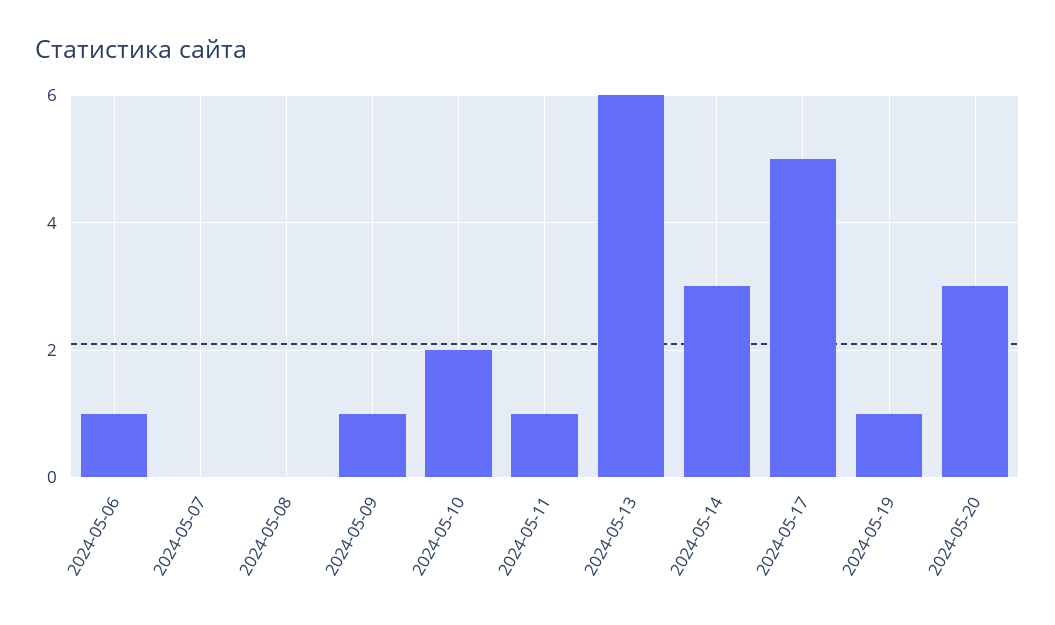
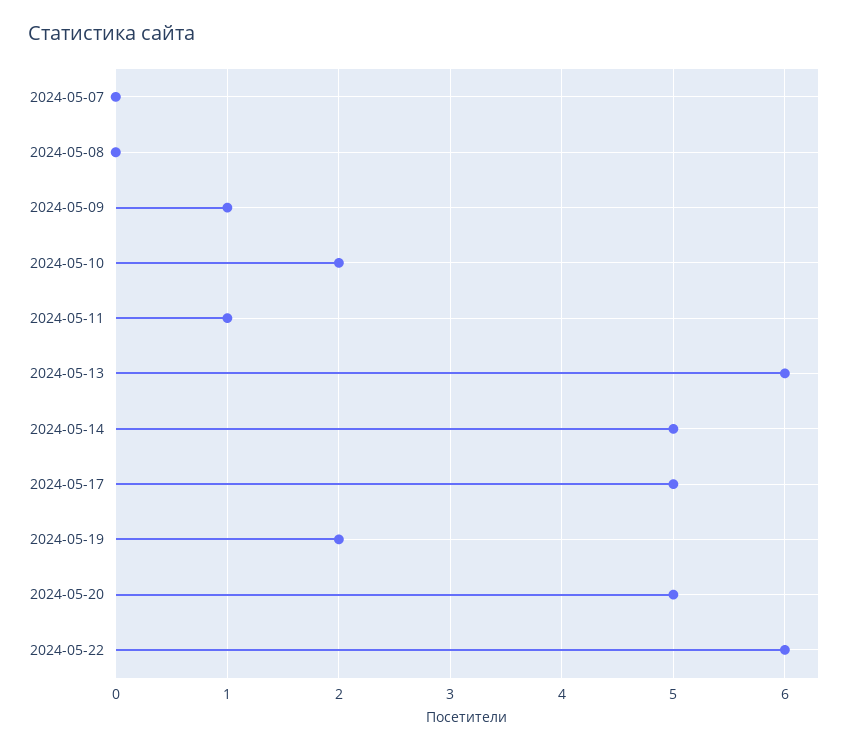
2024-05-06: 1 -> none
2024-05-14: 3 -> 5
2024-05-19: 1 -> 2
2024-05-20: 3 -> 5
2024-05-22: none -> 6

